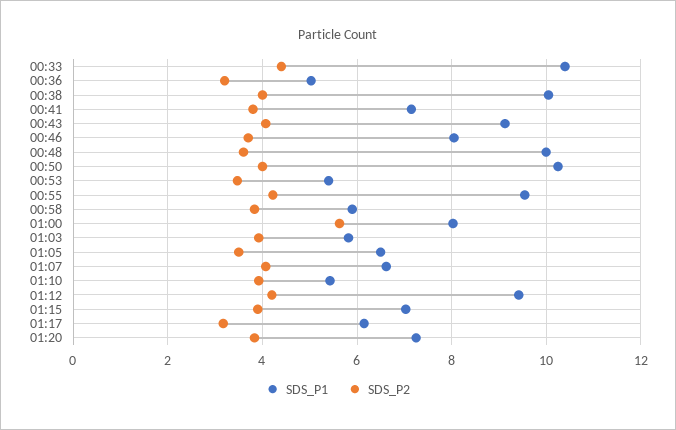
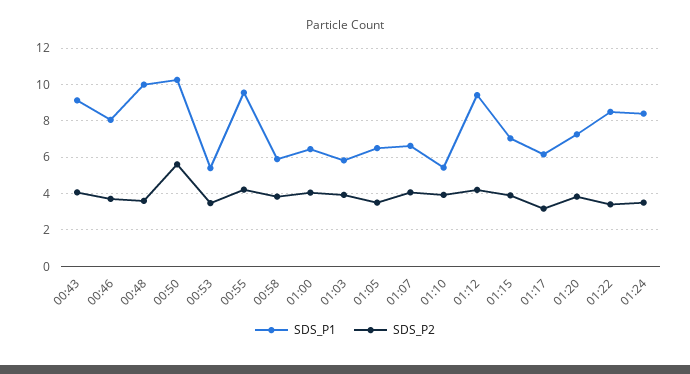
SDS_P1, 00:33: 10.4 -> none
SDS_P2, 00:33: 4.4 -> none
SDS_P1, 00:36: 5 -> none
SDS_P2, 00:36: 3.2 -> none
SDS_P1, 00:38: 10 -> none
SDS_P2, 00:38: 4 -> none
SDS_P1, 00:41: 7.2 -> none
SDS_P2, 00:41: 3.8 -> none
SDS_P2, 00:50: 4 -> 5.5
SDS_P1, 01:00: 8 -> 6.5
SDS_P2, 01:00: 5.6 -> 4
SDS_P1, 01:22: none -> 8.5
SDS_P2, 01:22: none -> 3.5
SDS_P1, 01:24: none -> 8.5
SDS_P2, 01:24: none -> 3.5

